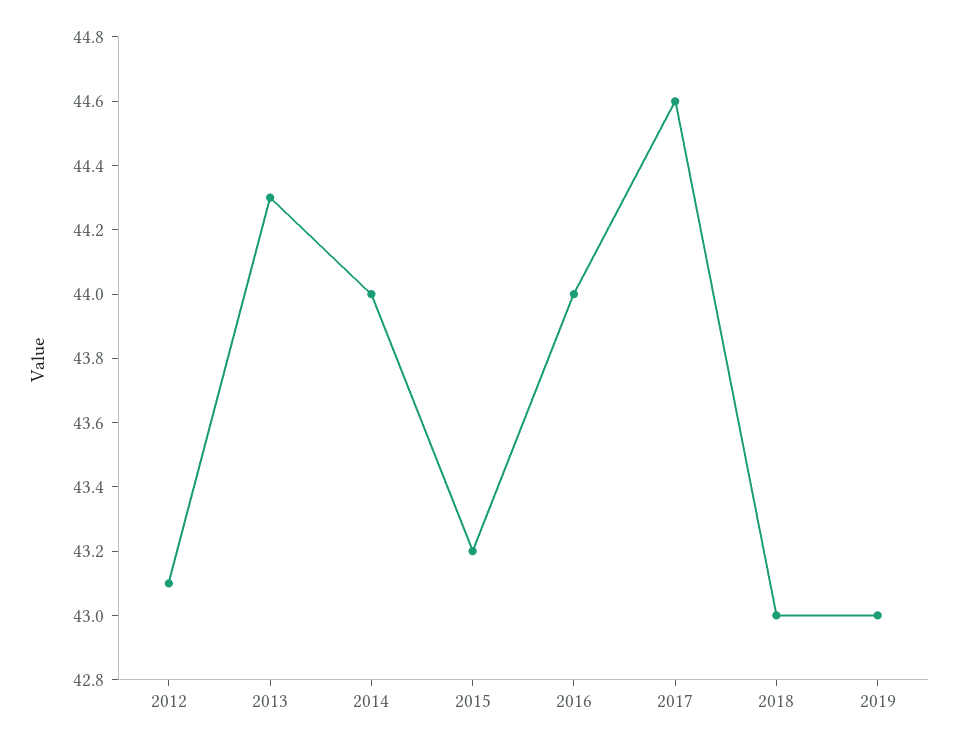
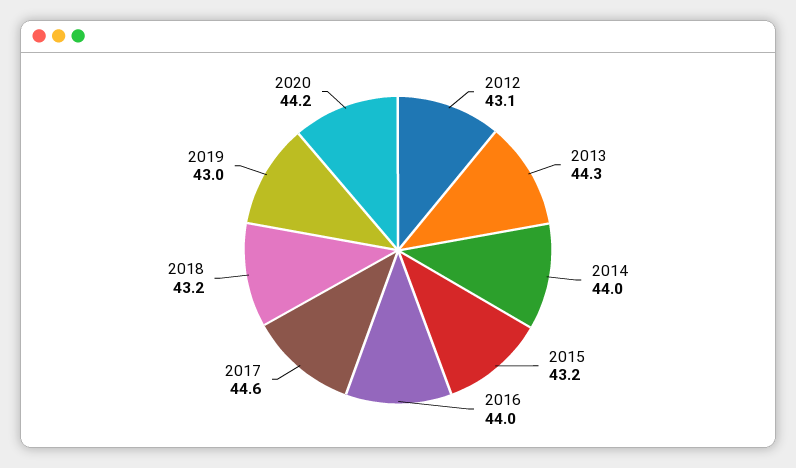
2018: 43 -> 43.2
2020: none -> 44.2

